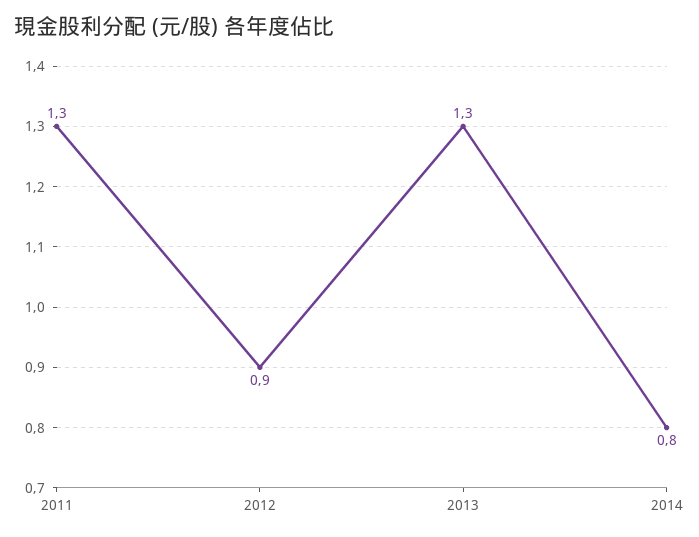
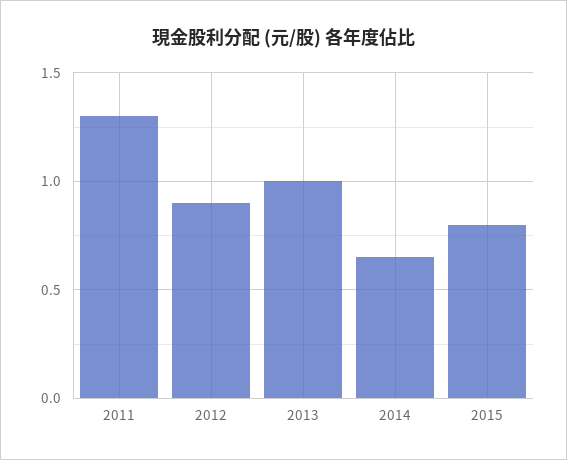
2013: 1.3 -> 1
2014: 0.8 -> 0.65
2015: none -> 0.8

